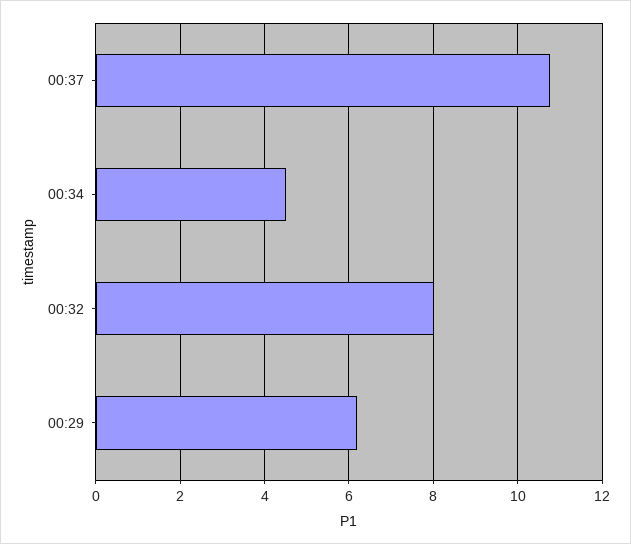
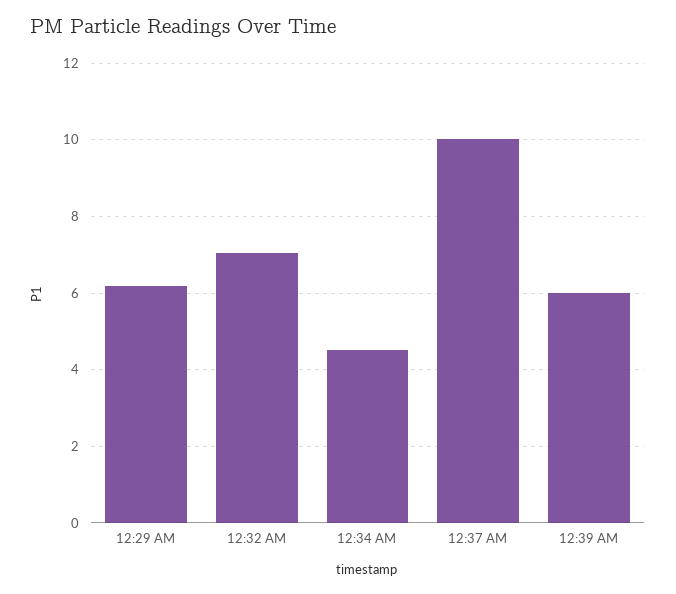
00:37: 10.8 -> 10
00:32: 8 -> 7
12:39 AM: none -> 6

